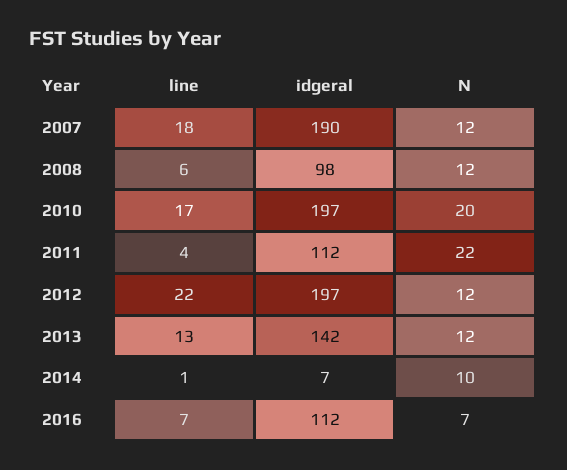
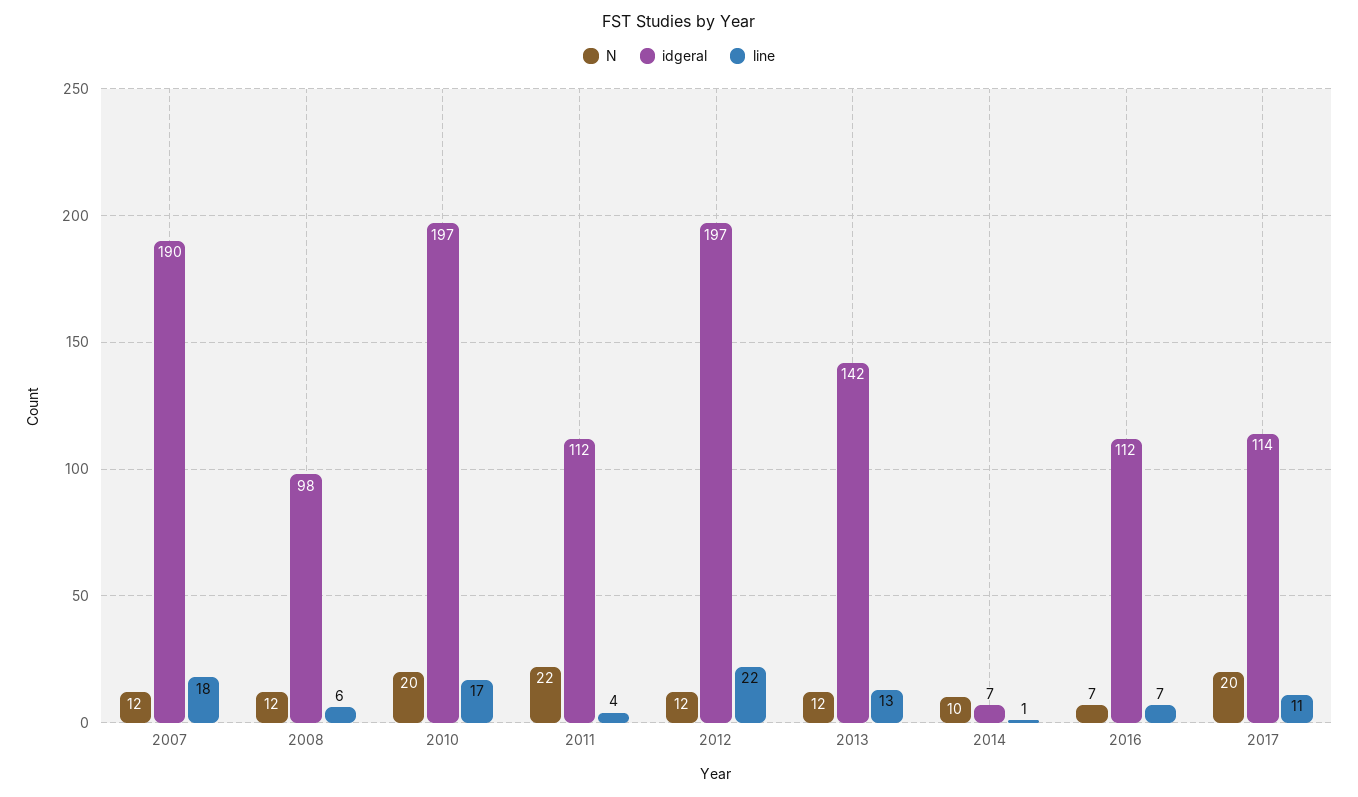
N, 2017: none -> 20
idgeral, 2017: none -> 114
line, 2017: none -> 11

